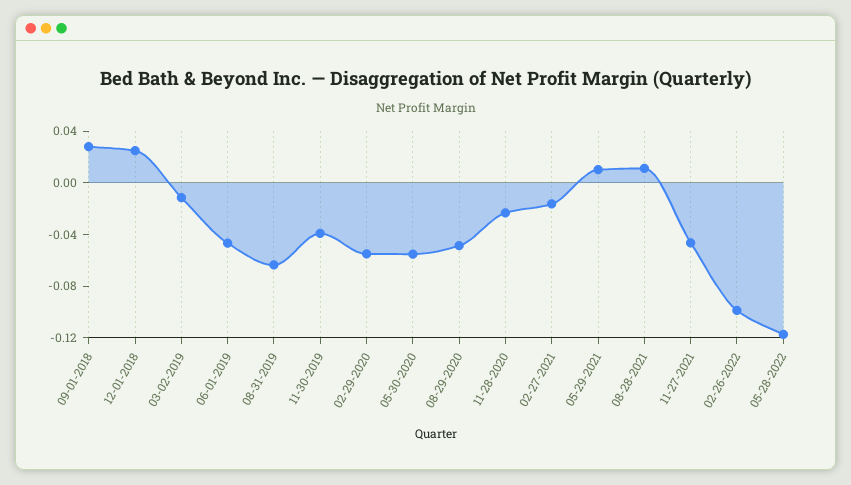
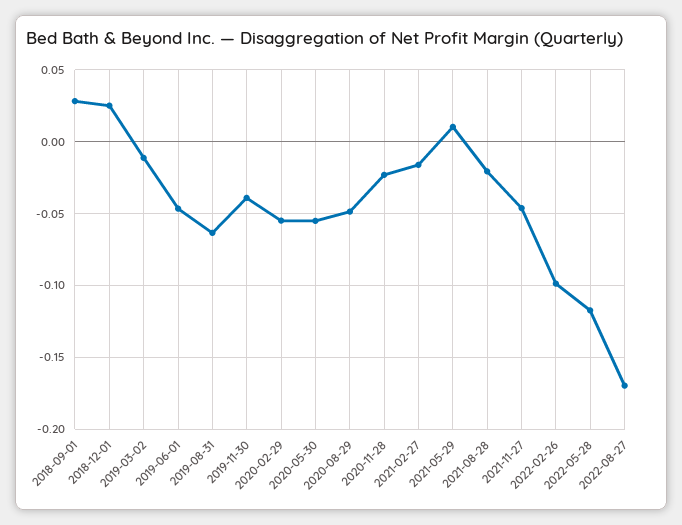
08-28-2021: 0.01 -> -0.02
2022-08-27: none -> -0.17

